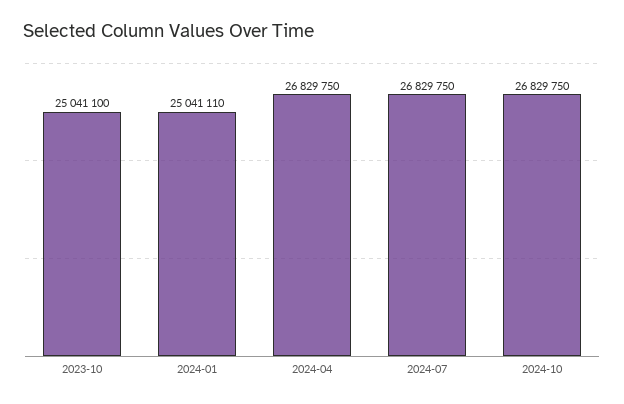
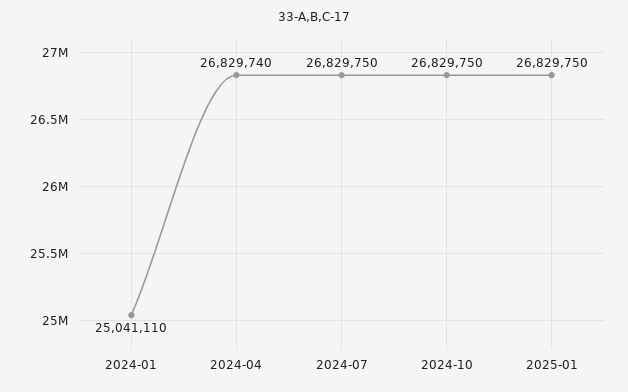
2023-10: 25041100 -> none
2024-04: 26829750 -> 26829740
2025-01: none -> 26829750

